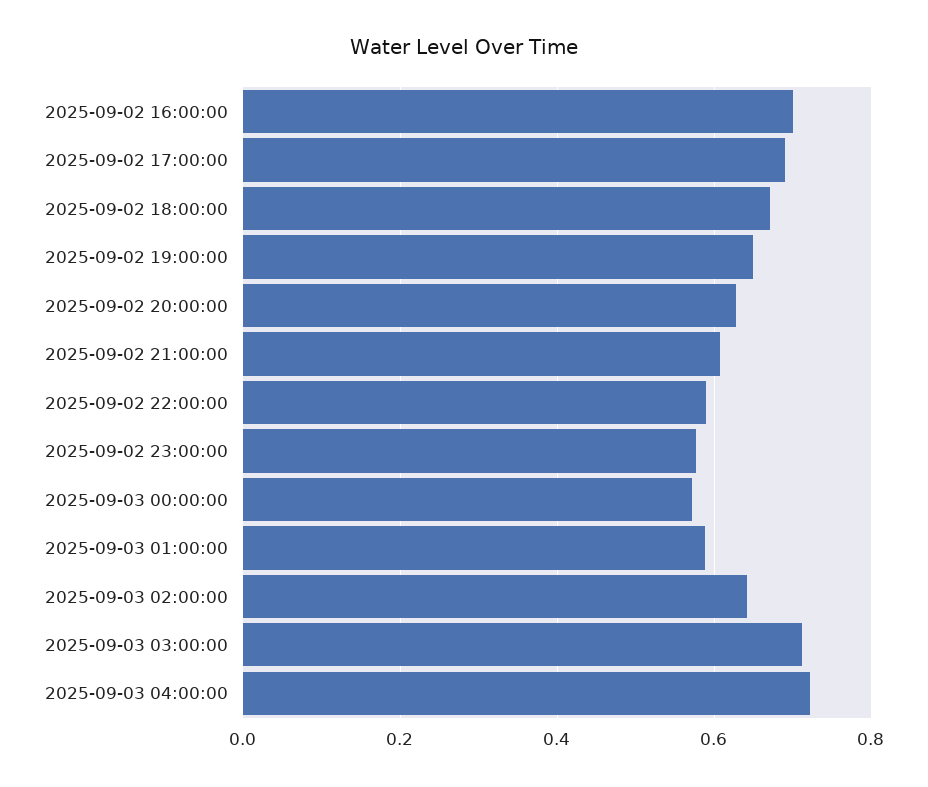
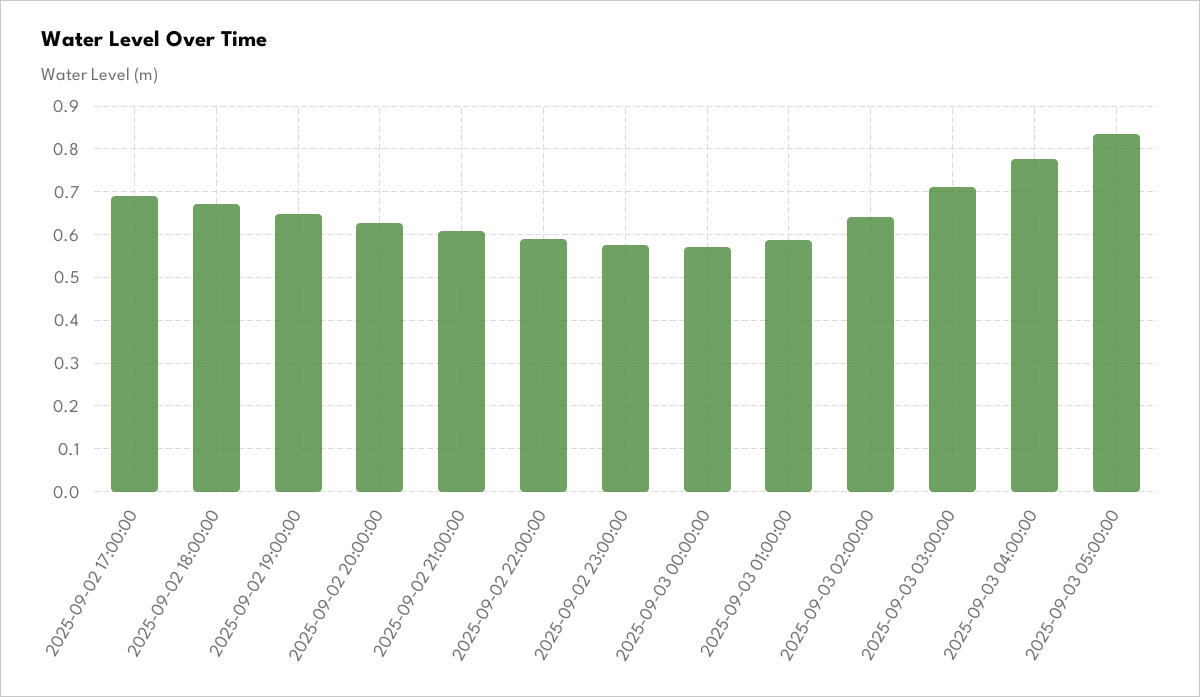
2025-09-02 16:00:00: 0.7 -> none
2025-09-03 04:00:00: 0.72 -> 0.78
2025-09-03 05:00:00: none -> 0.84

